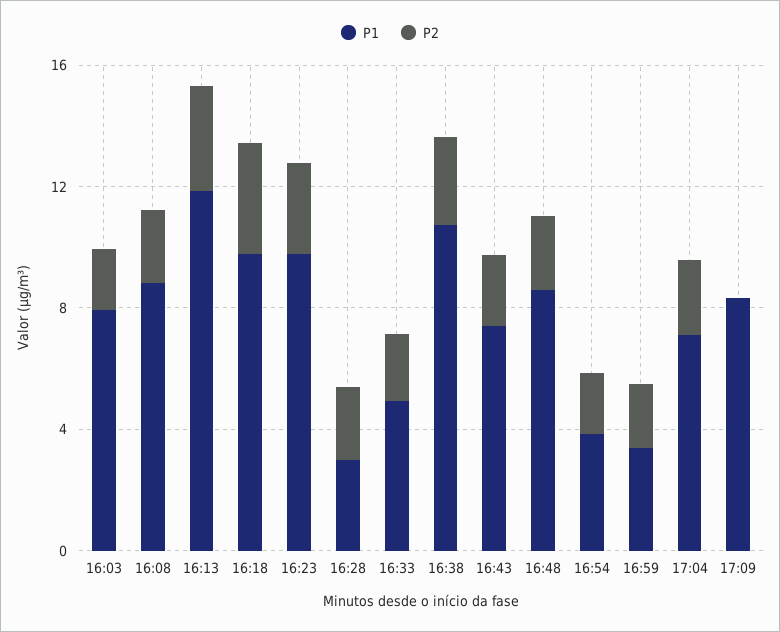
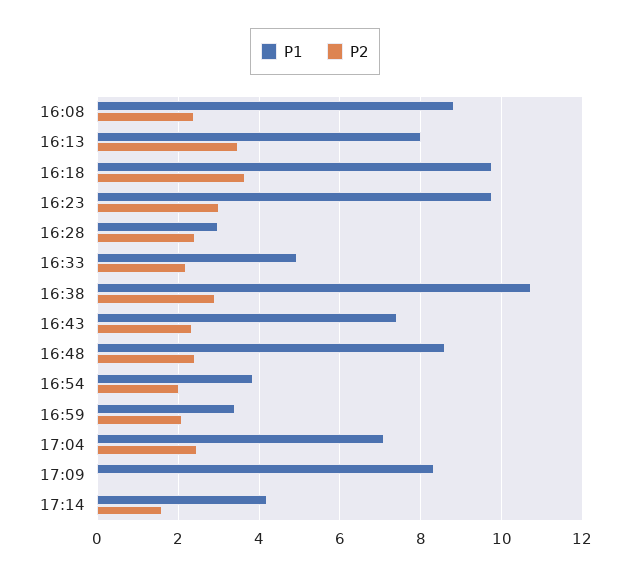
P1, 16:03: 8 -> none
P2, 16:03: 2 -> none
P1, 16:13: 12 -> 8
P1, 17:14: none -> 4.2
P2, 17:14: none -> 1.6

